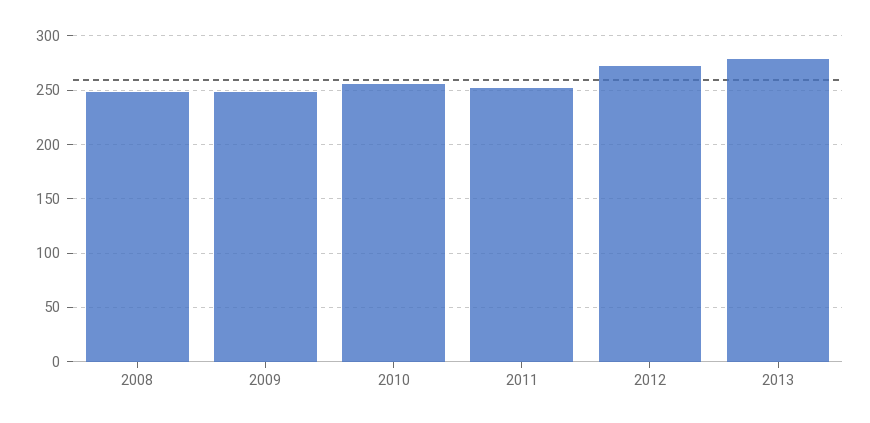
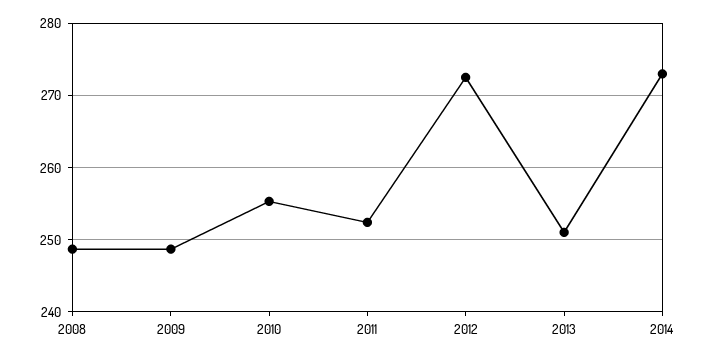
2013: 280 -> 251
2014: none -> 273

